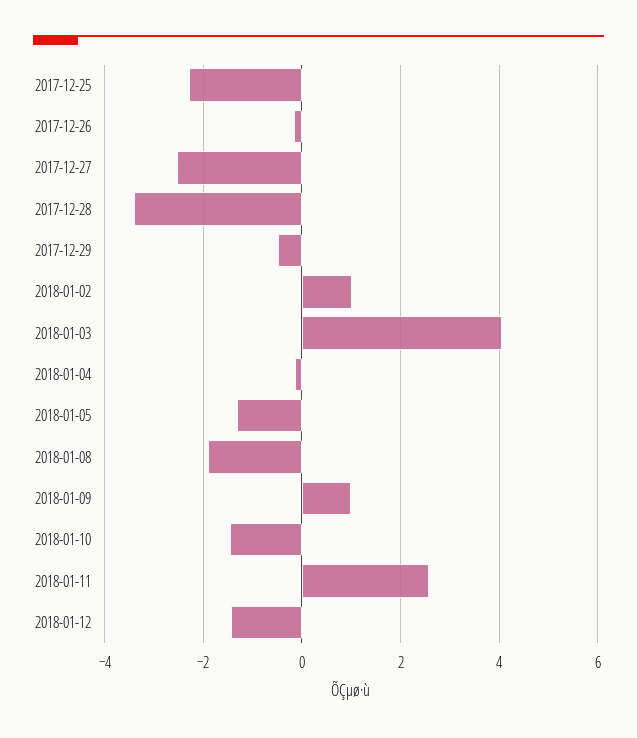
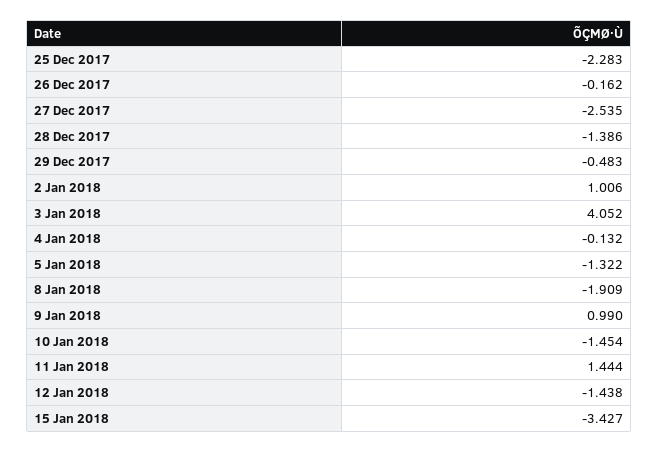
2017-12-28: -3.4 -> -1.386
2018-01-11: 2.6 -> 1.444
15 Jan 2018: none -> -3.427

